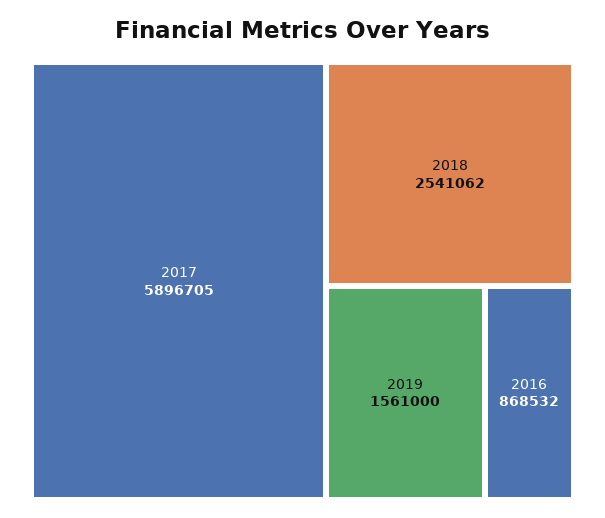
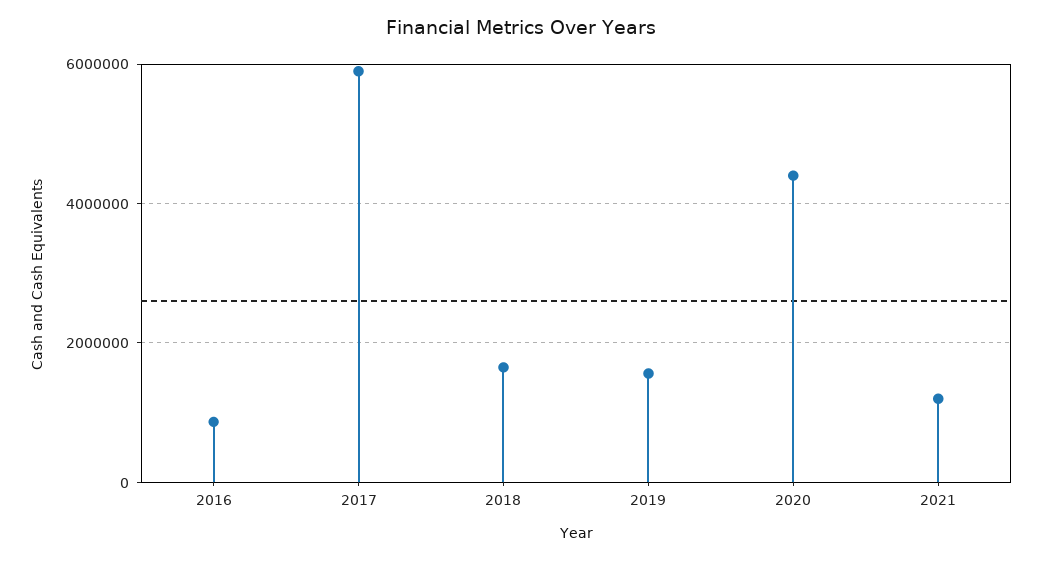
2018: 2541062 -> 1600000
2020: none -> 4400000
2021: none -> 1200000

